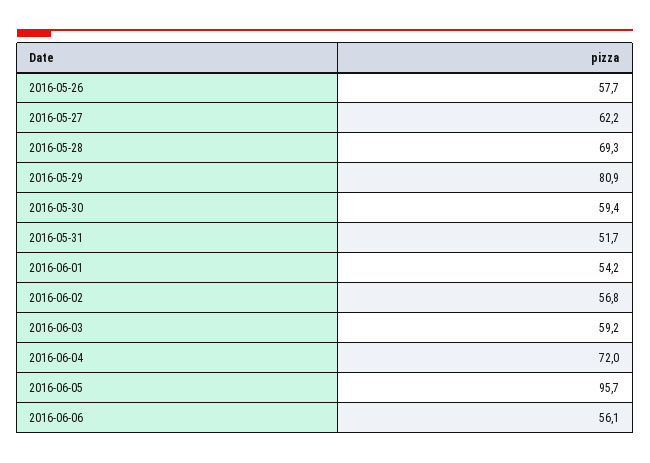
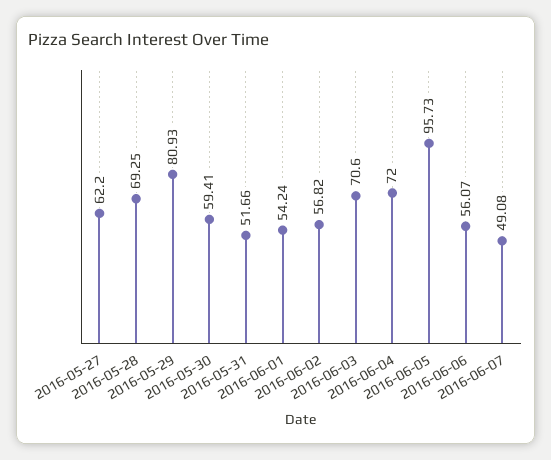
2016-05-26: 57.7 -> none
2016-06-03: 59.2 -> 70.6
2016-06-07: none -> 49.08

